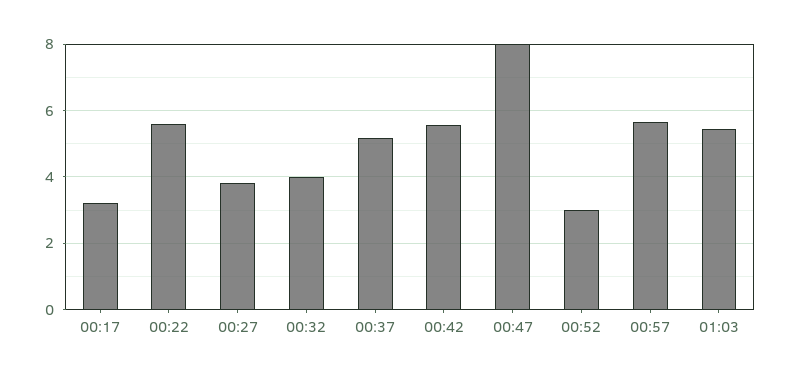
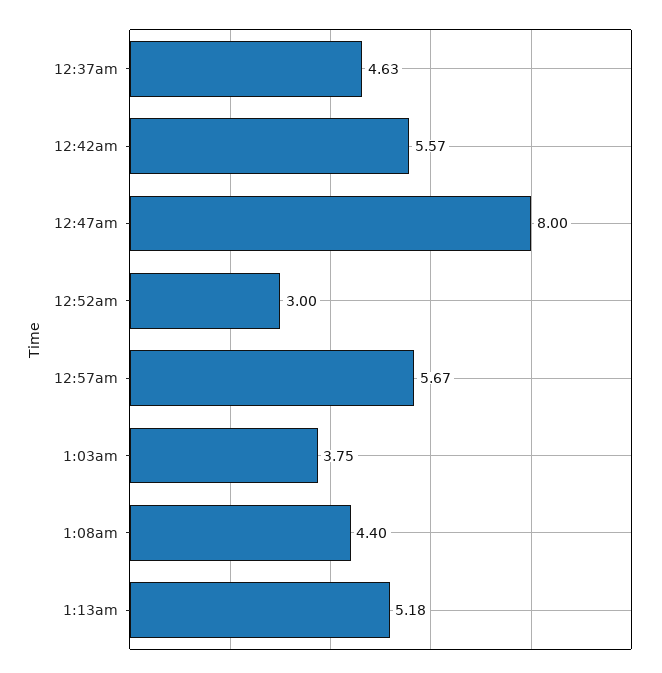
00:17: 3.2 -> none
00:22: 5.6 -> none
00:27: 3.8 -> none
00:32: 4 -> none
00:37: 5.2 -> 4.63
01:03: 5.4 -> 3.75
1:08am: none -> 4.4
1:13am: none -> 5.18

